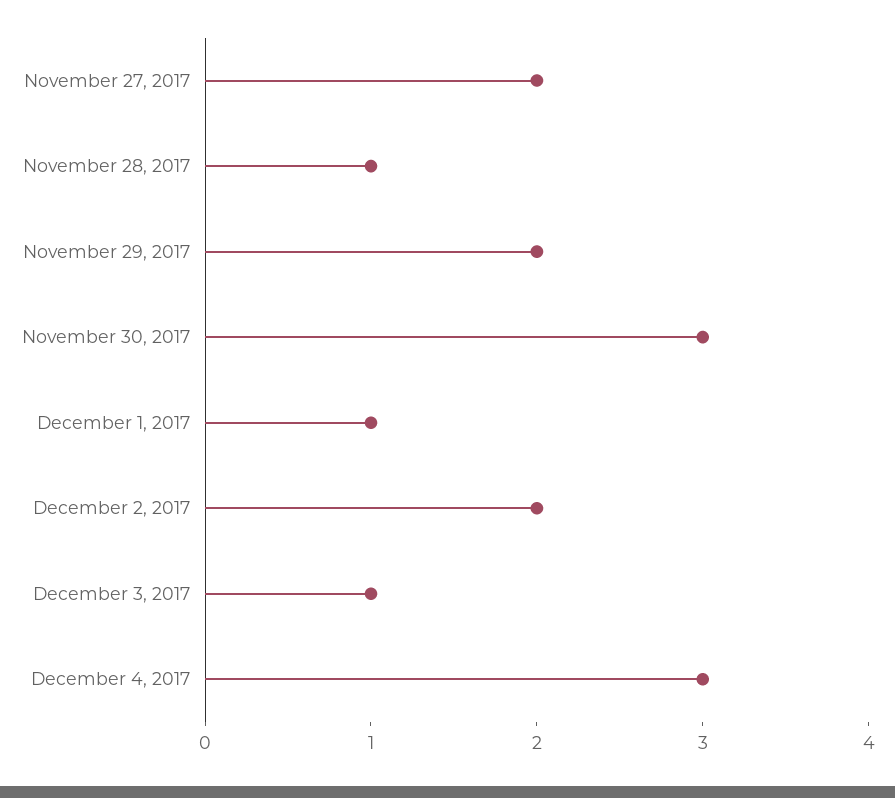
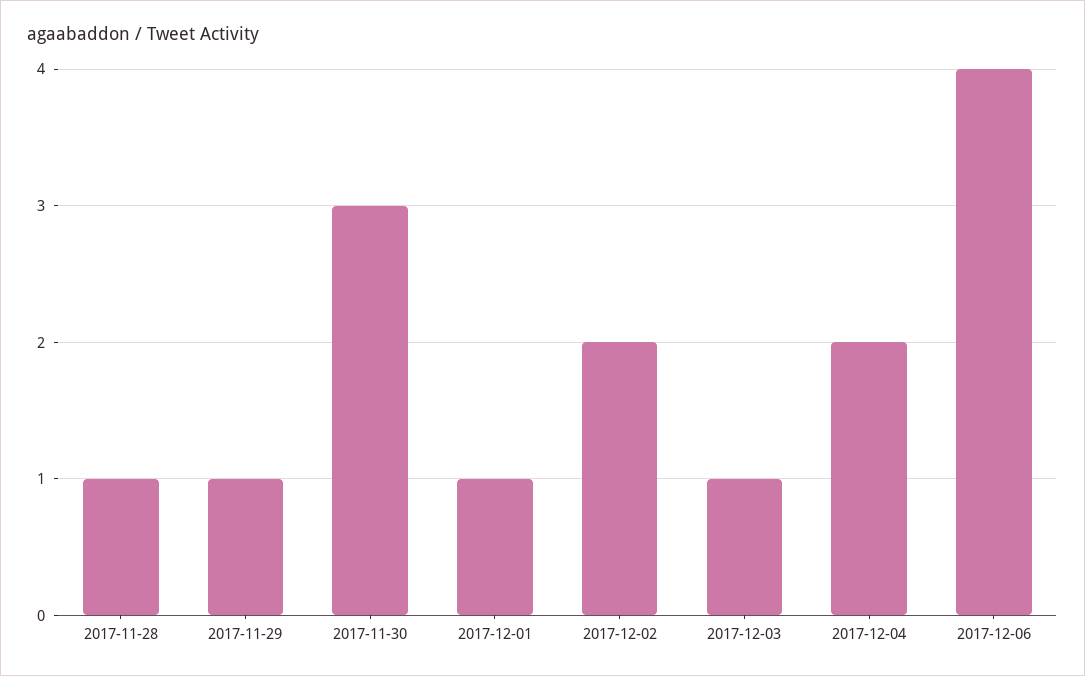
November 27, 2017: 2 -> none
November 29, 2017: 2 -> 1
December 4, 2017: 3 -> 2
2017-12-06: none -> 4

